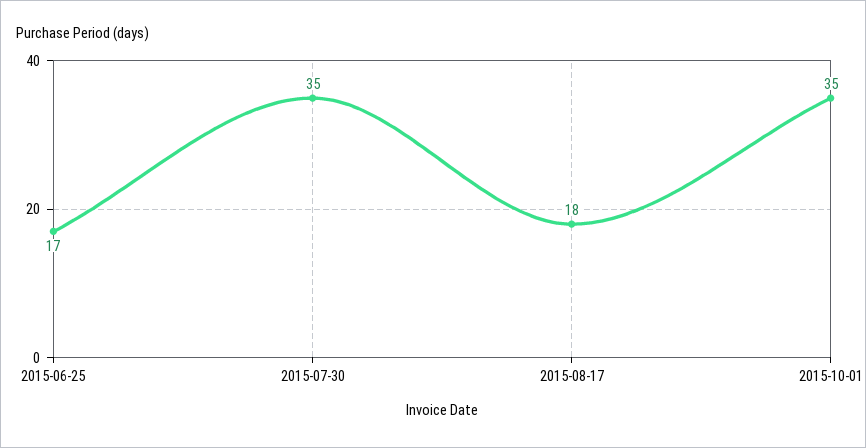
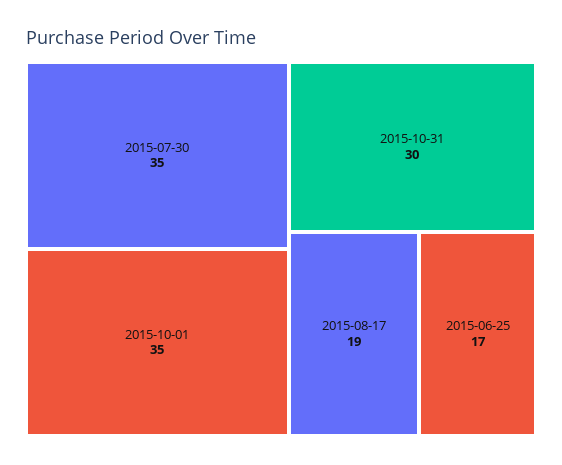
2015-08-17: 18 -> 19
2015-10-31: none -> 30

